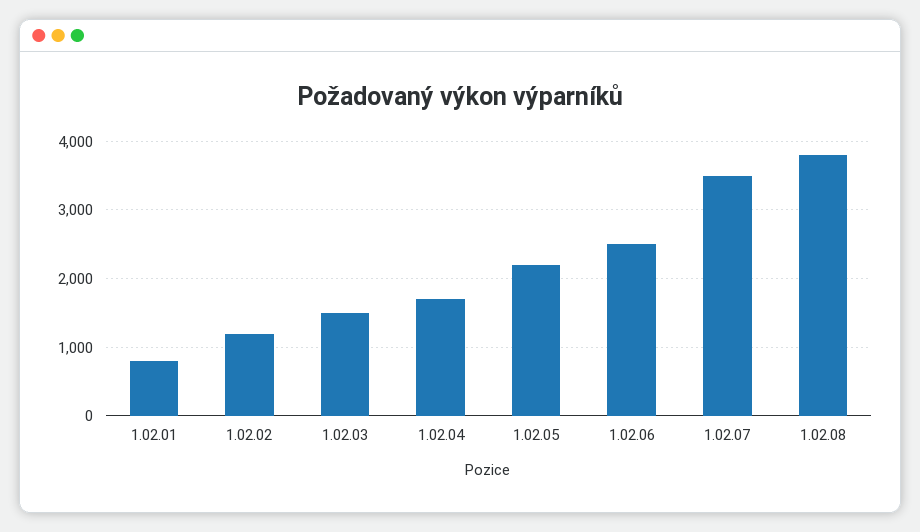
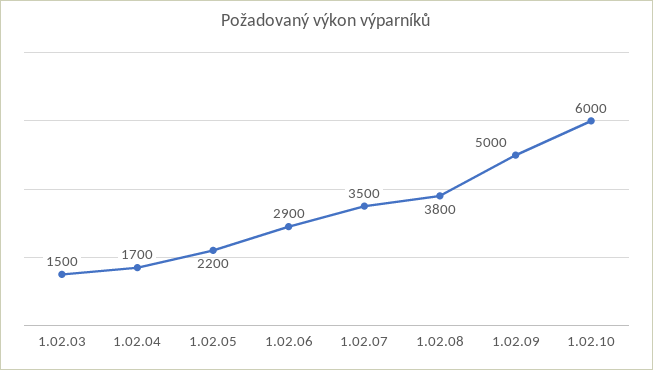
1.02.01: 800 -> none
1.02.02: 1200 -> none
1.02.06: 2500 -> 2900
1.02.09: none -> 5000
1.02.10: none -> 6000

